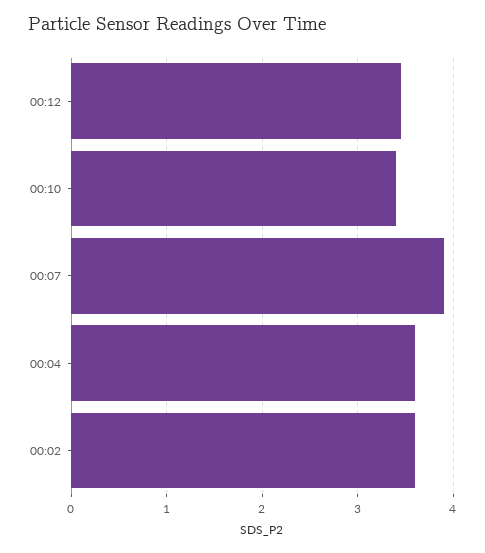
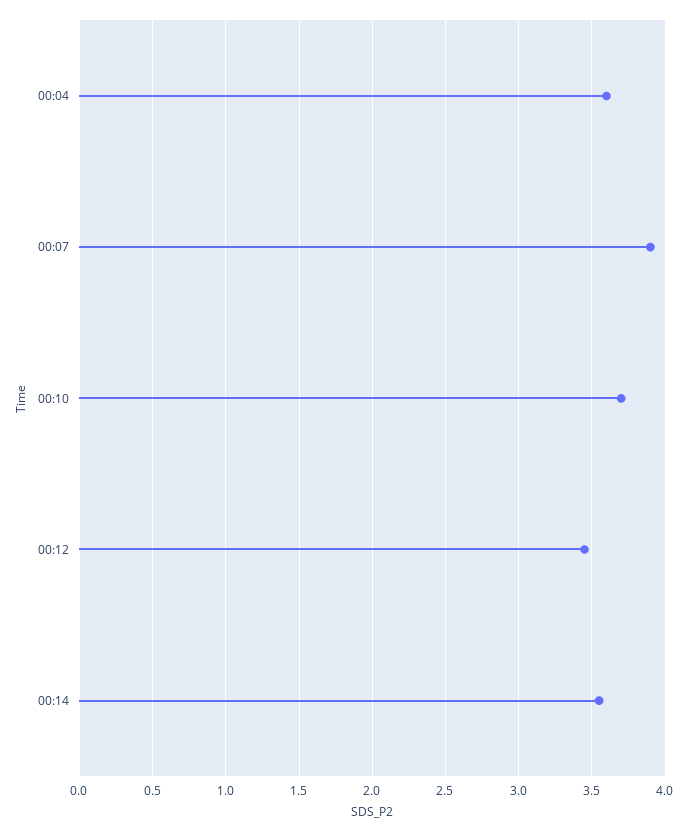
00:10: 3.4 -> 3.7
00:02: 3.6 -> none
00:14: none -> 3.55

